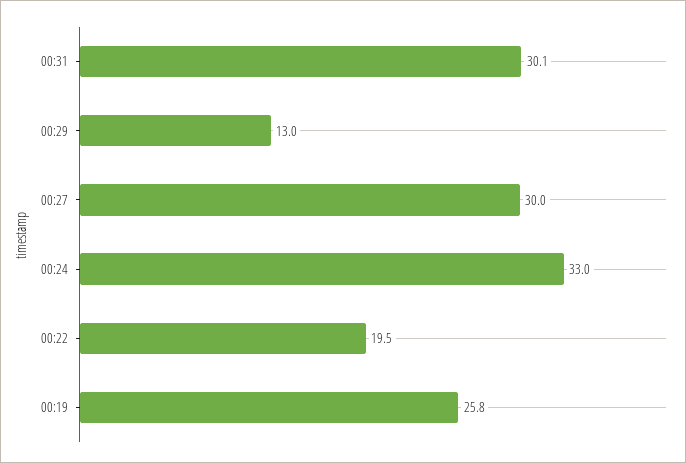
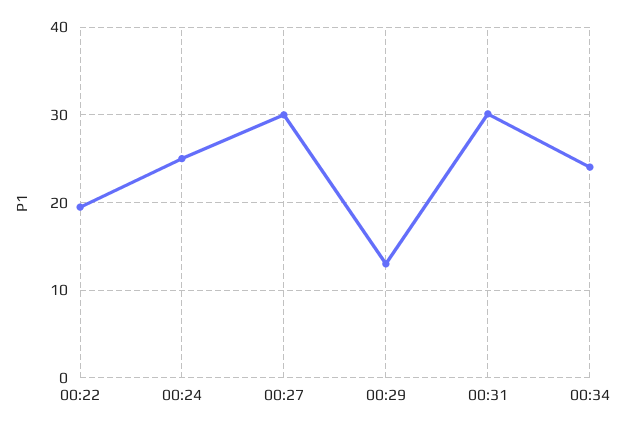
00:24: 33 -> 25
00:19: 25.8 -> none
00:34: none -> 24

